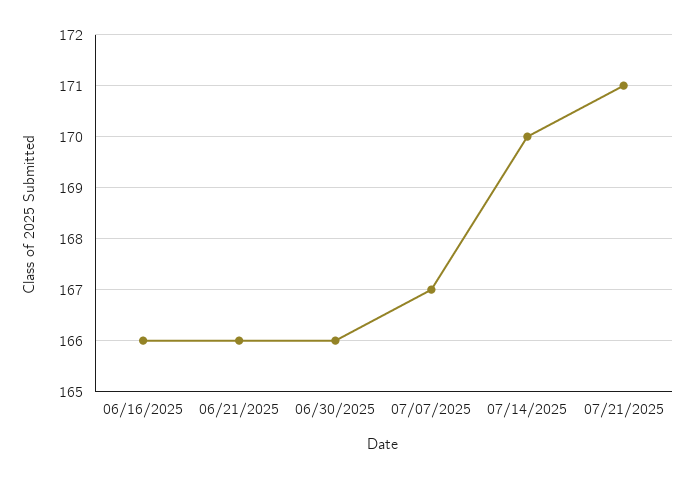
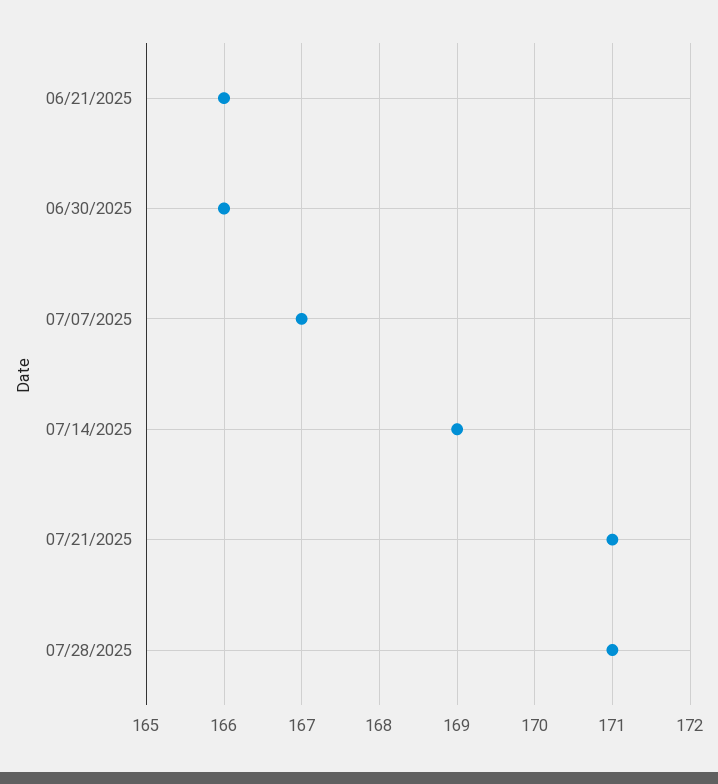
06/16/2025: 166 -> none
07/14/2025: 170 -> 169
07/28/2025: none -> 171

